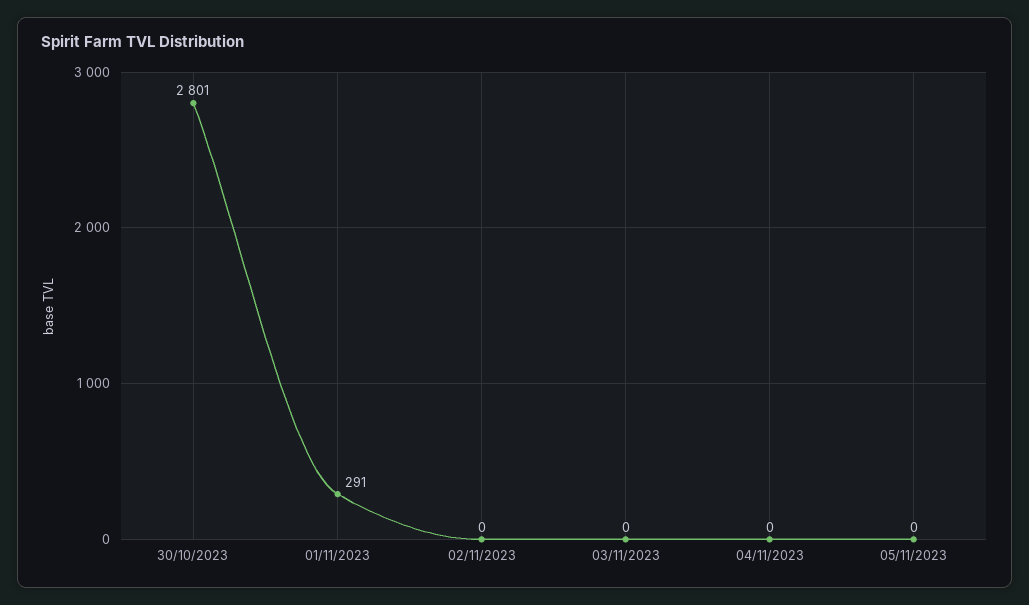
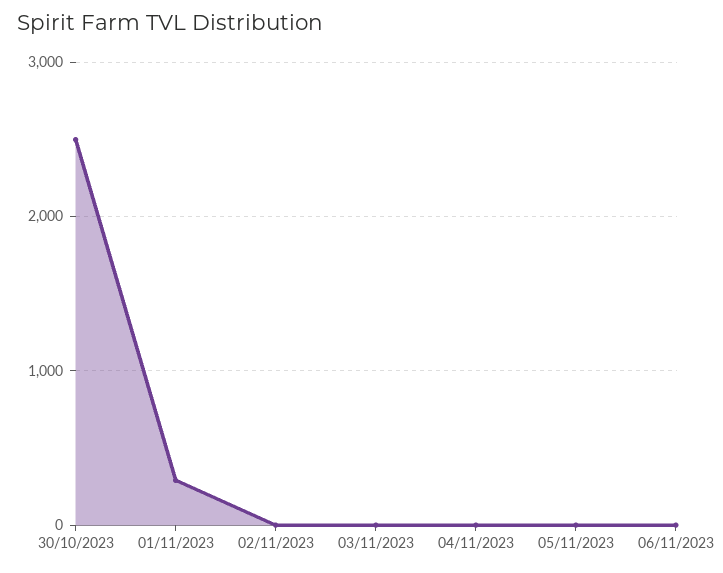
30/10/2023: 2801 -> 2500
06/11/2023: none -> 0

